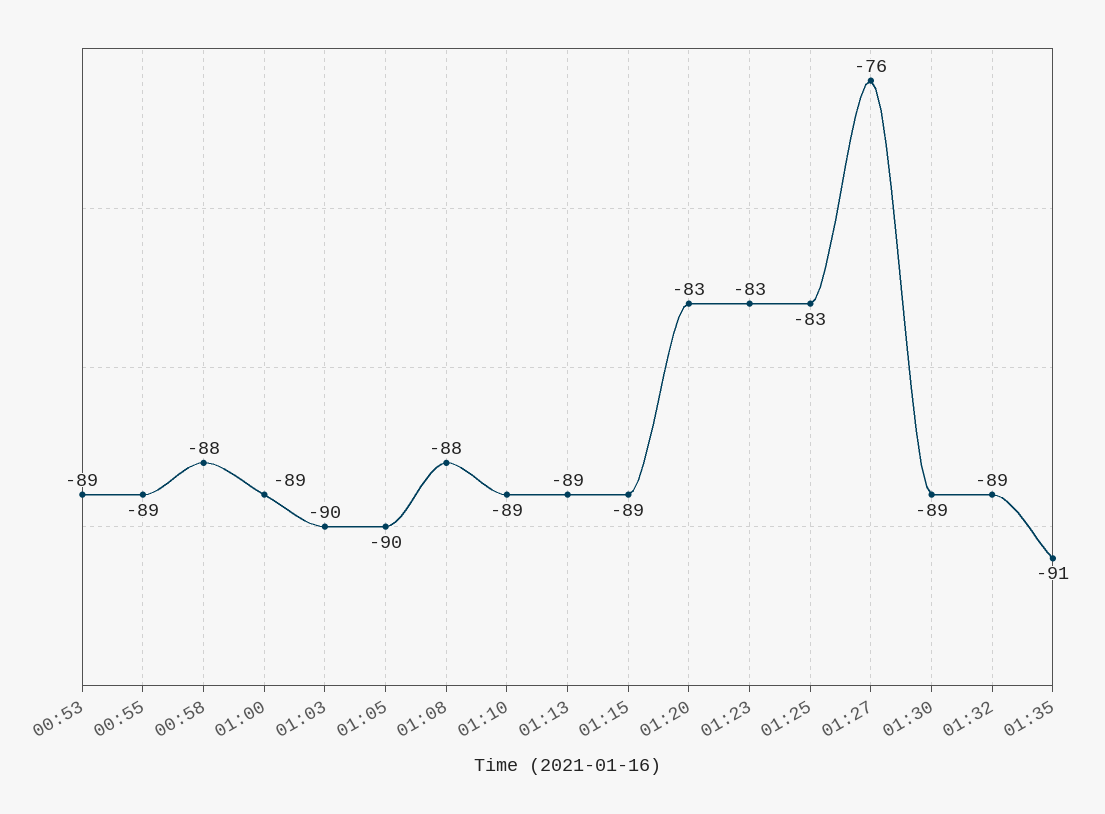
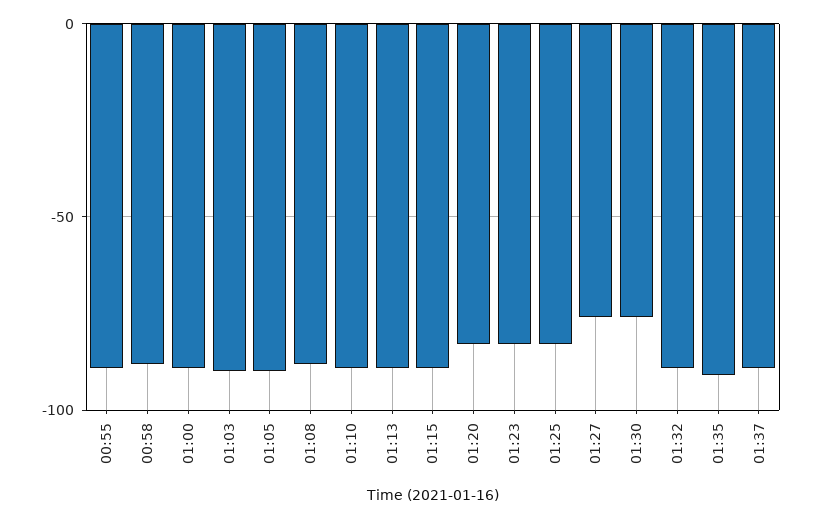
00:53: -89 -> none
01:30: -89 -> -75
01:37: none -> -90

